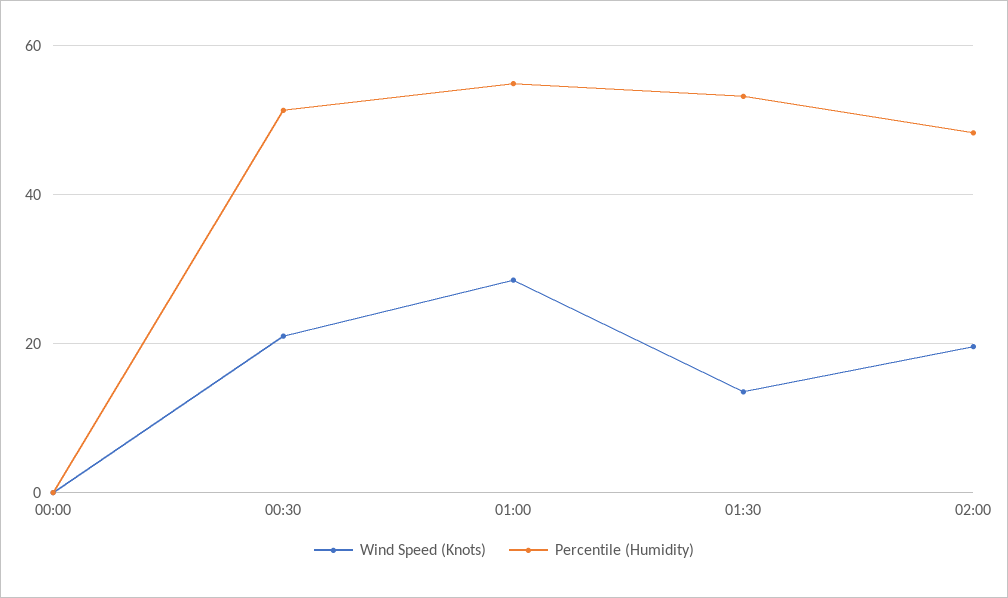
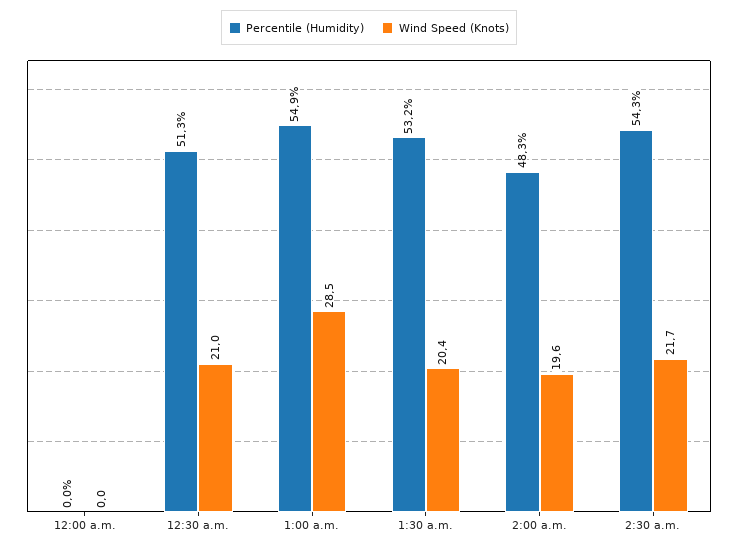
Wind Speed (Knots), 01:30: 14 -> 20.4
Percentile (Humidity), 2:30 a.m.: none -> 54.3
Wind Speed (Knots), 2:30 a.m.: none -> 21.7

